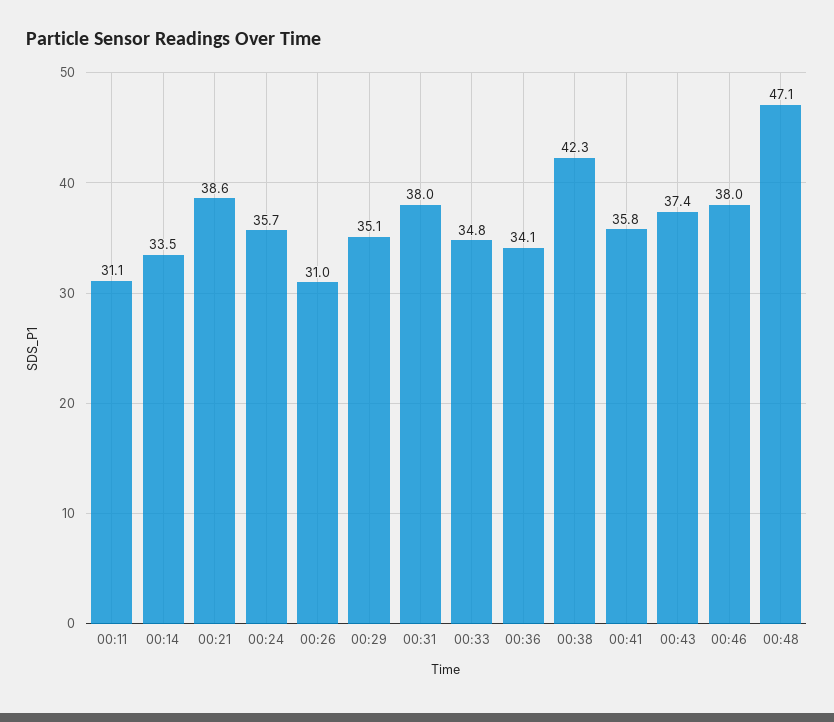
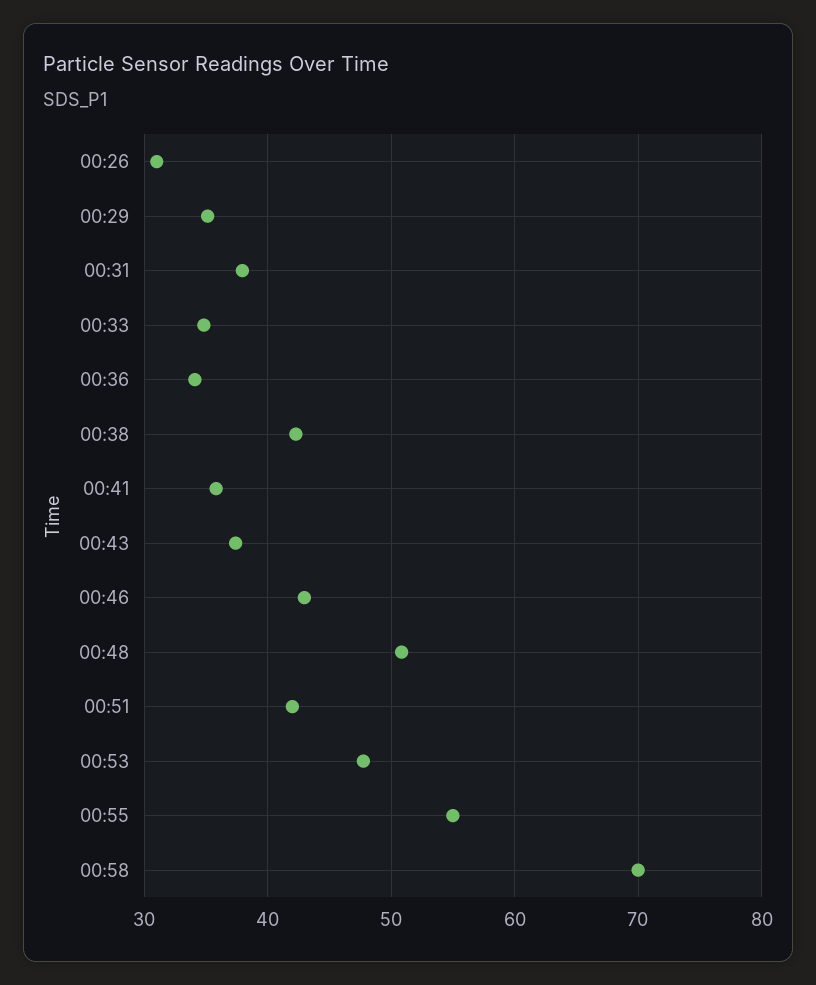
00:11: 31.1 -> none
00:14: 33.5 -> none
00:21: 38.6 -> none
00:24: 35.7 -> none
00:46: 38 -> 43
00:48: 47.1 -> 51
00:51: none -> 42
00:53: none -> 48
00:55: none -> 55
00:58: none -> 70

